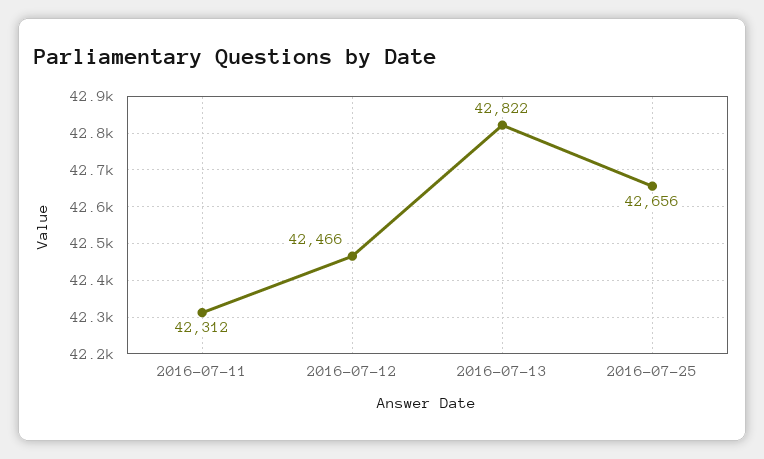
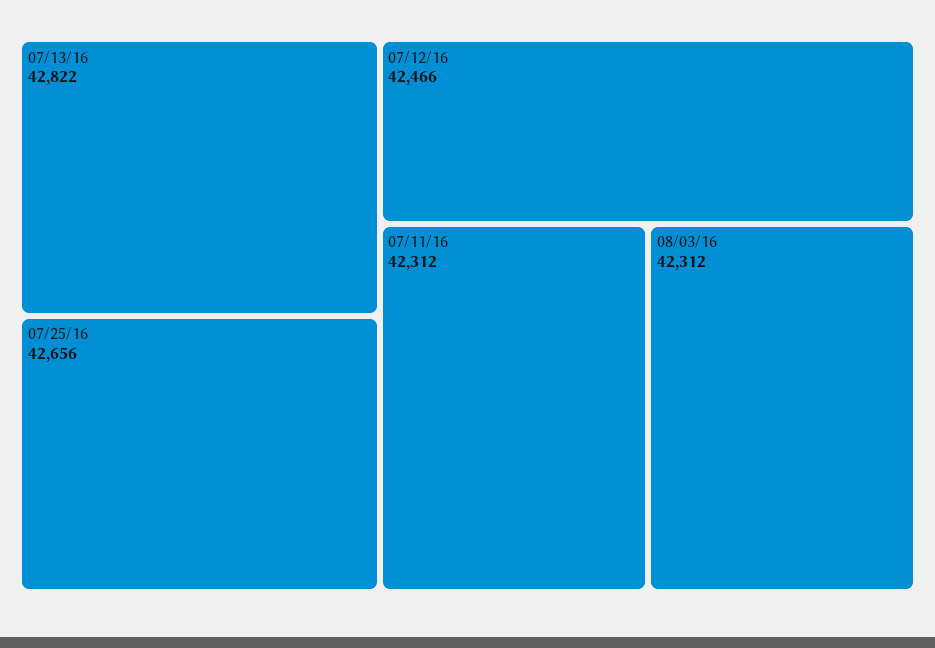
08/03/16: none -> 42312

